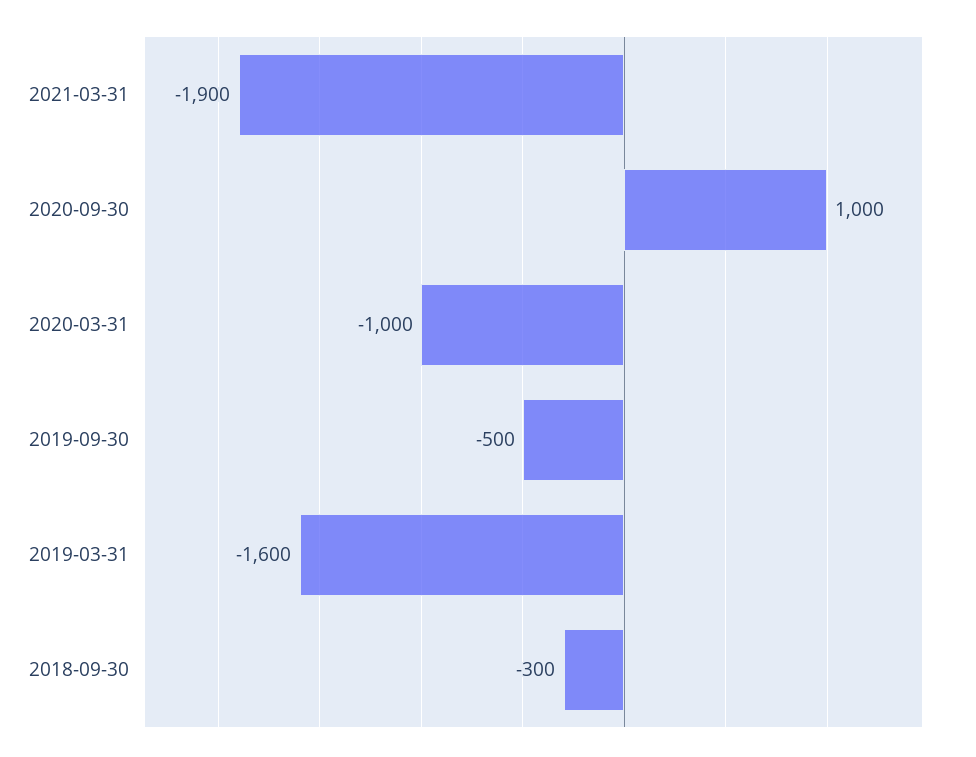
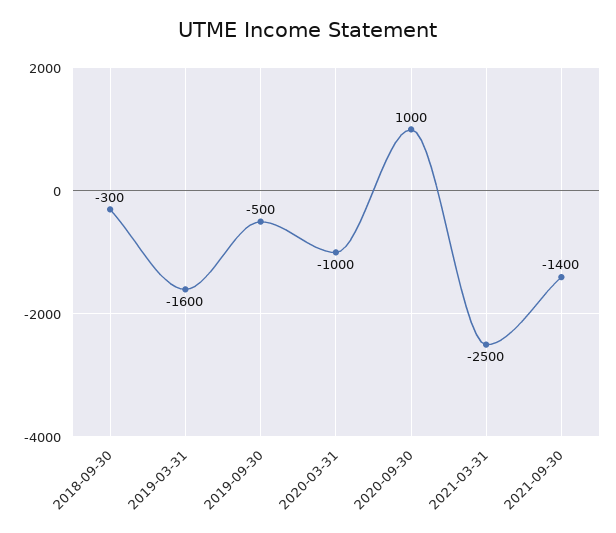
2021-03-31: -1900 -> -2500
2021-09-30: none -> -1400

